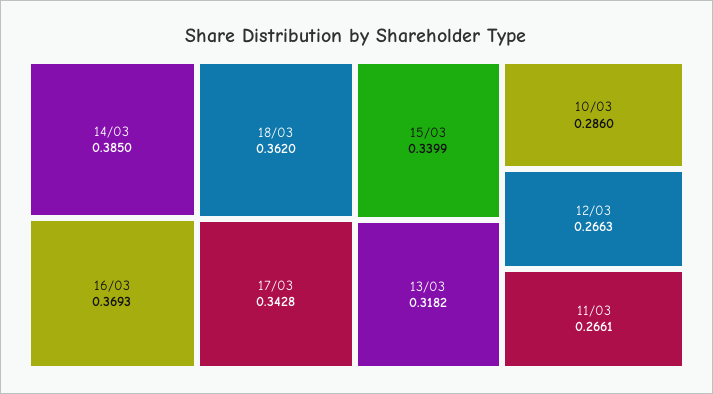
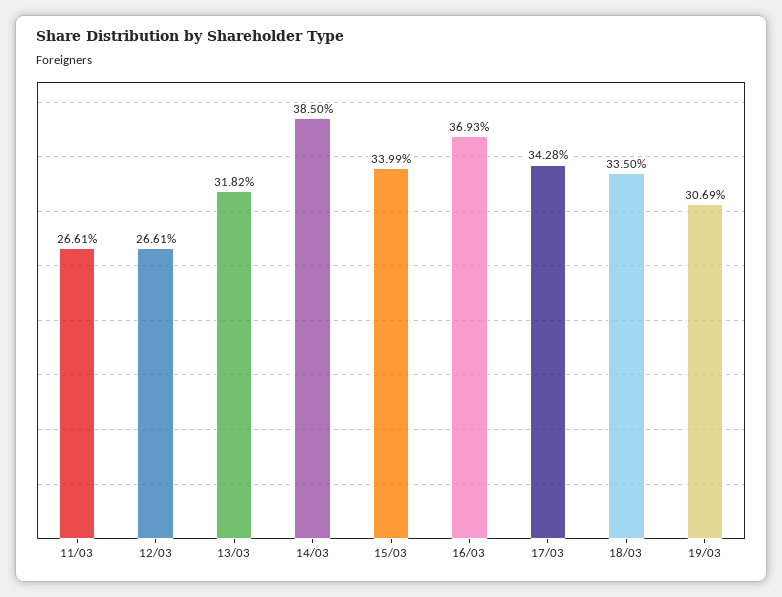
18/03: 0.362 -> 0.335
10/03: 0.286 -> none
12/03: 0.2663 -> 0.2661
19/03: none -> 0.3069

